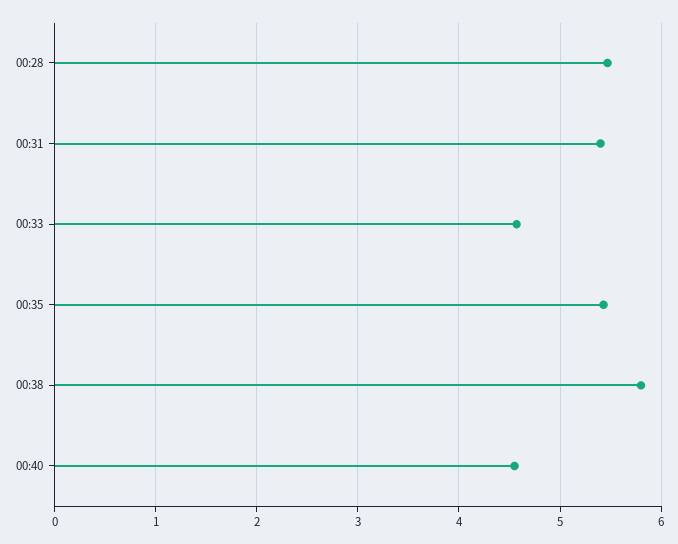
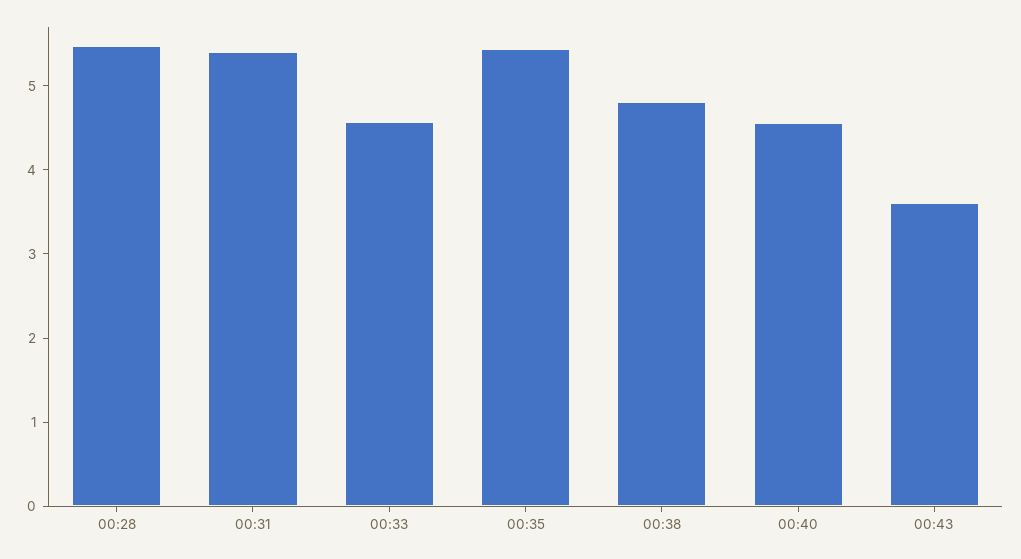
00:38: 5.8 -> 4.8
00:43: none -> 3.6

